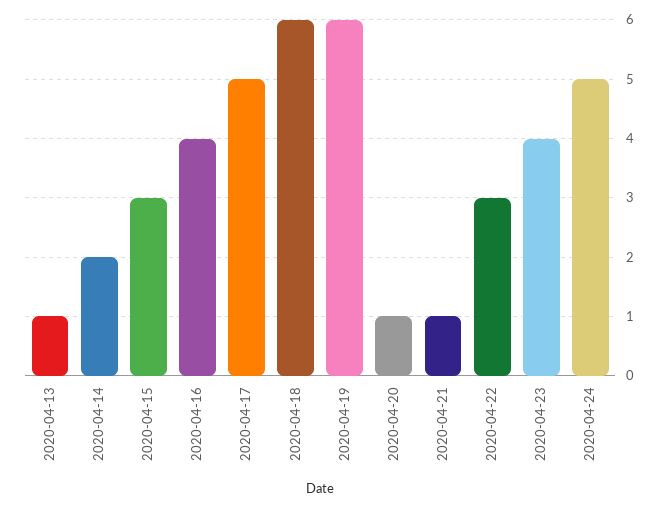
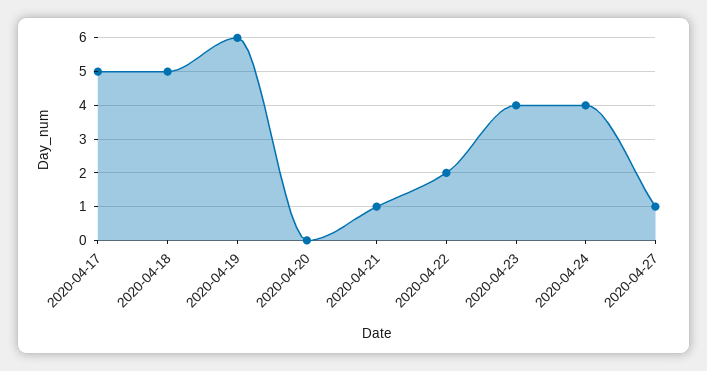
2020-04-13: 1 -> none
2020-04-14: 2 -> none
2020-04-15: 3 -> none
2020-04-16: 4 -> none
2020-04-18: 6 -> 5
2020-04-20: 1 -> 0
2020-04-22: 3 -> 2
2020-04-24: 5 -> 4
2020-04-27: none -> 1

